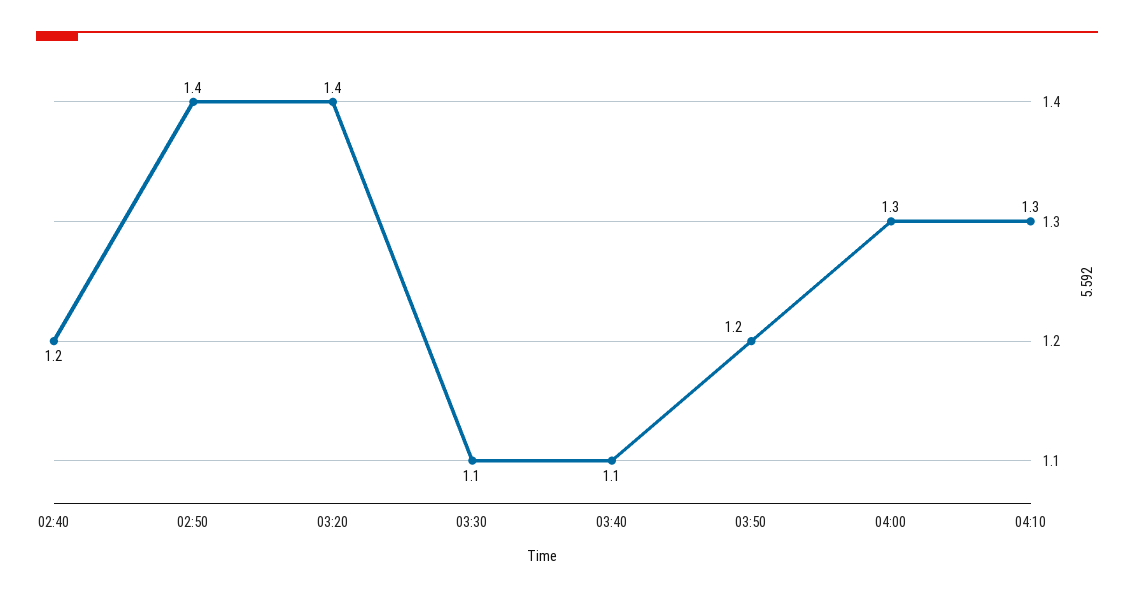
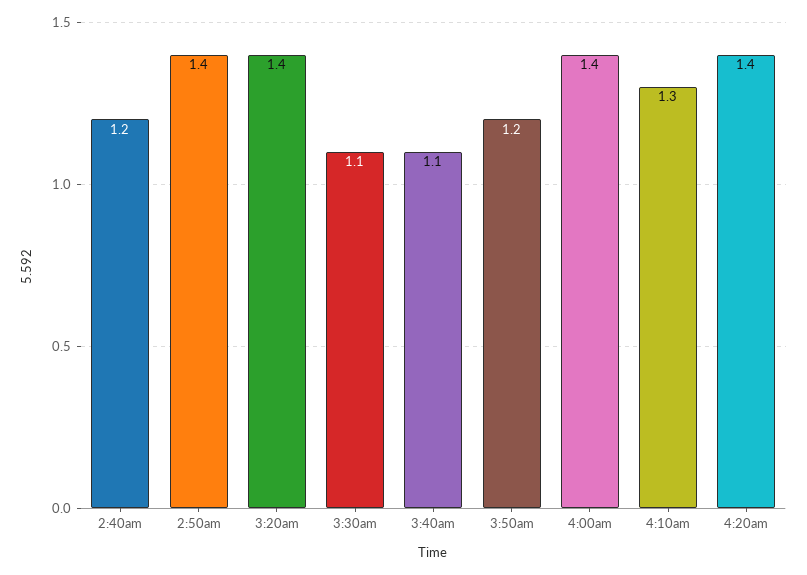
04:00: 1.3 -> 1.4
4:20am: none -> 1.4

